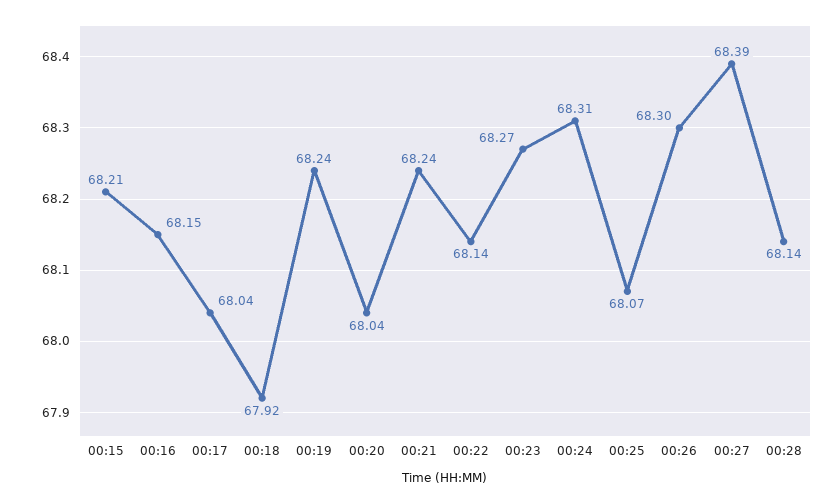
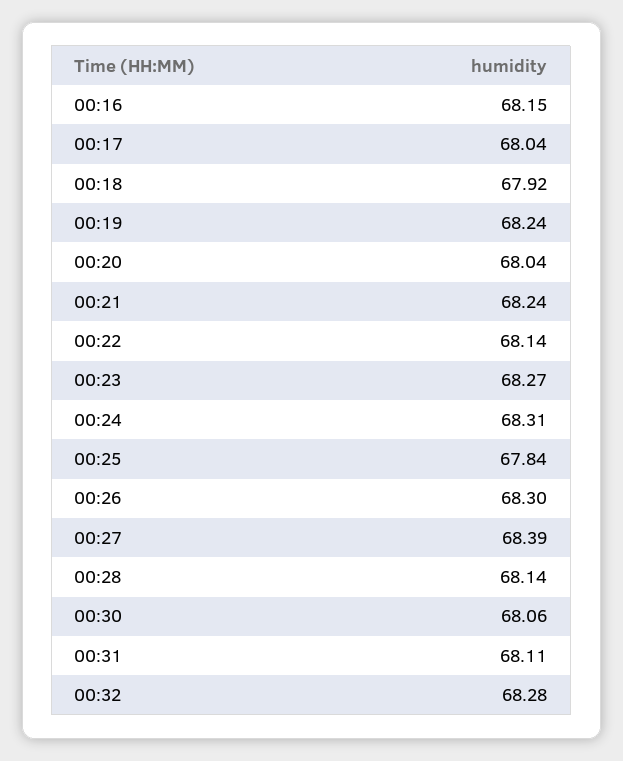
00:15: 68.21 -> none
00:25: 68.07 -> 67.84
00:30: none -> 68.06
00:31: none -> 68.11
00:32: none -> 68.28

